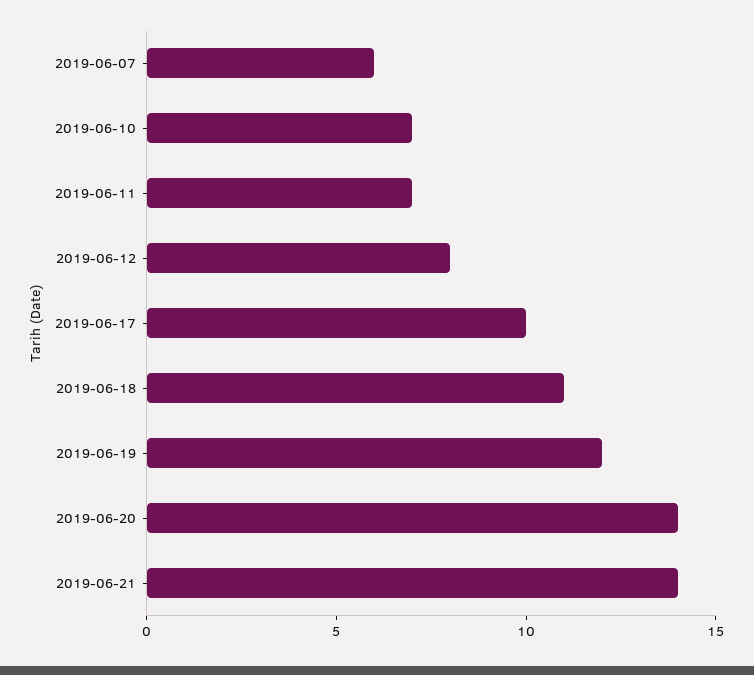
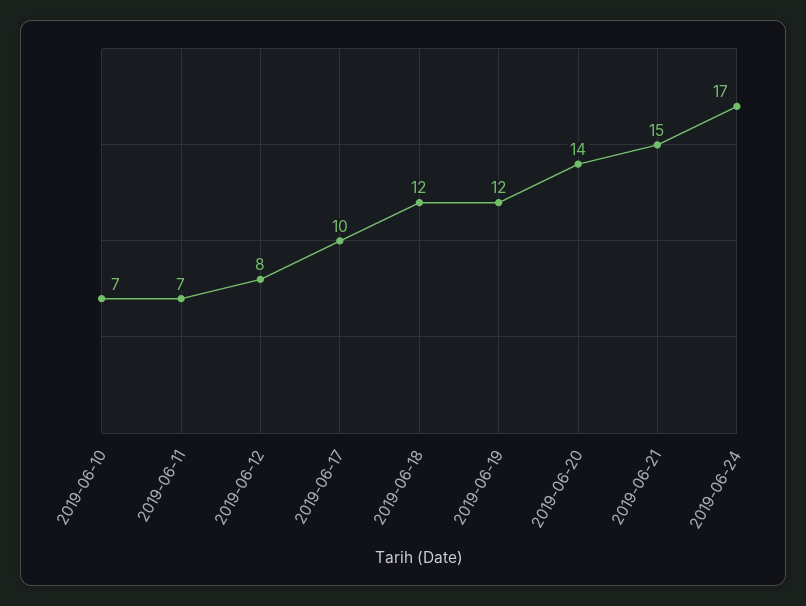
2019-06-07: 6 -> none
2019-06-18: 11 -> 12
2019-06-21: 14 -> 15
2019-06-24: none -> 17

